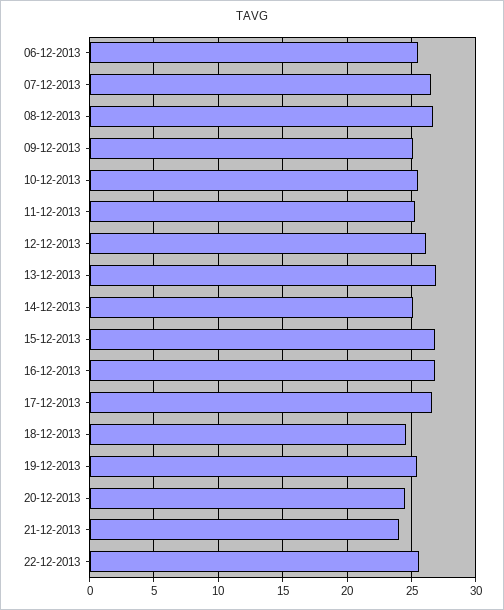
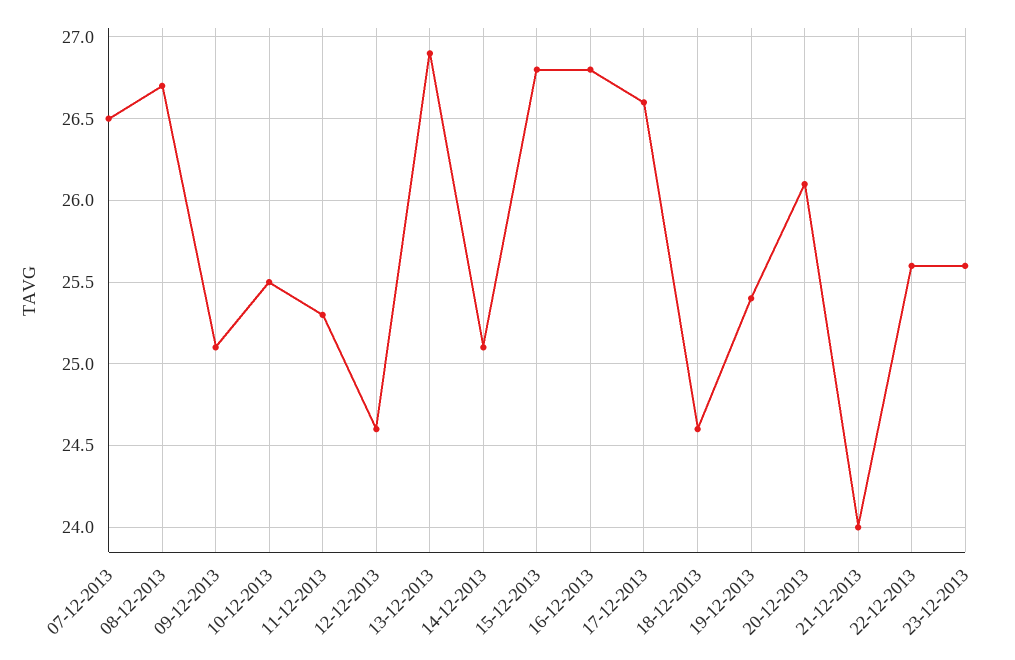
06-12-2013: 25.5 -> none
12-12-2013: 26 -> 24.6
20-12-2013: 24.5 -> 26.1
23-12-2013: none -> 25.6

